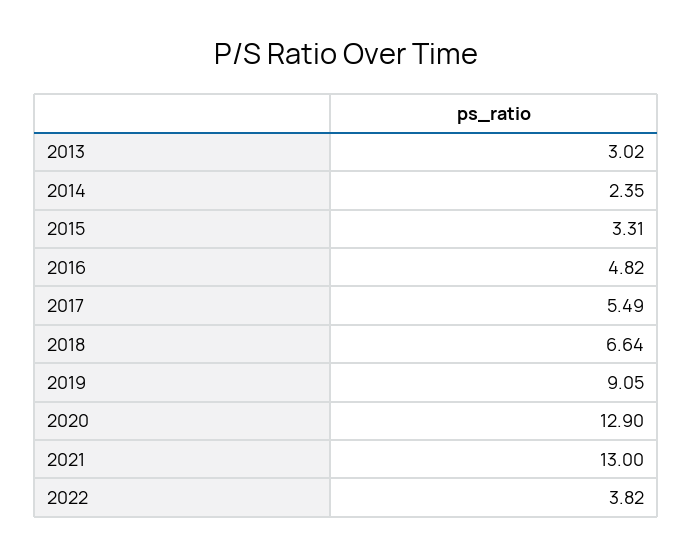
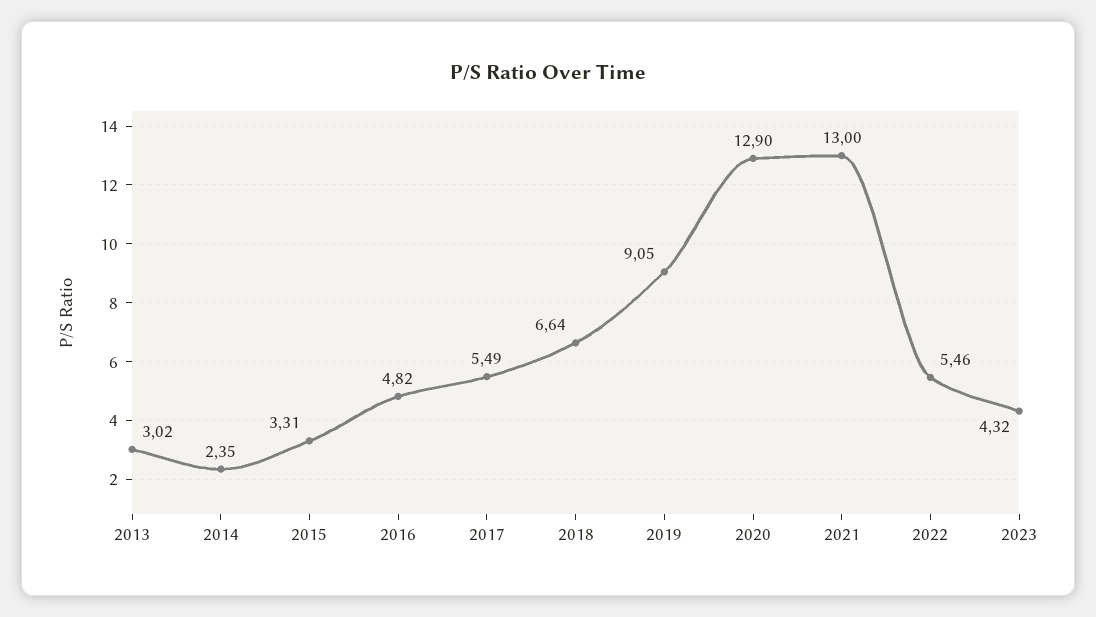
2022: 3.82 -> 5.46
2023: none -> 4.32

